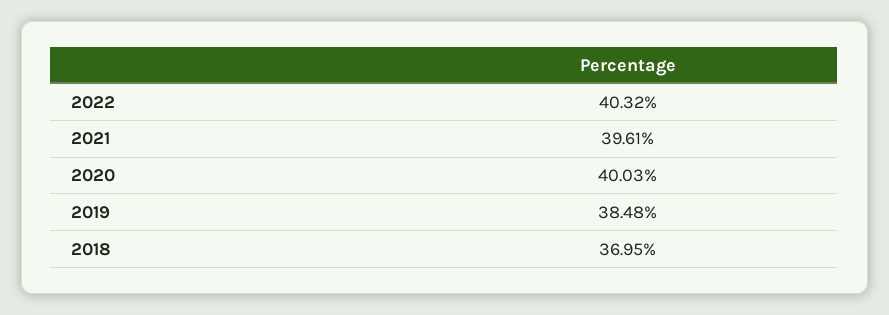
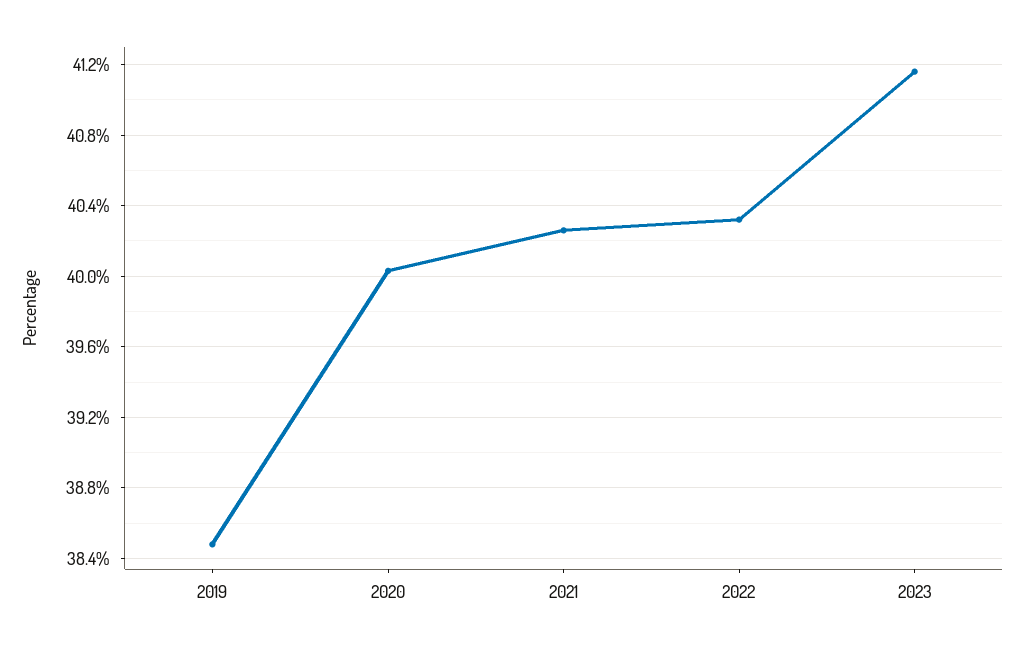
2021: 39.61 -> 40.25
2018: 36.95 -> none
2023: none -> 41.15

